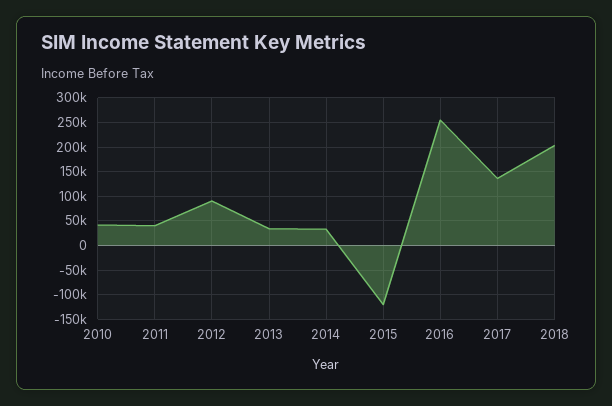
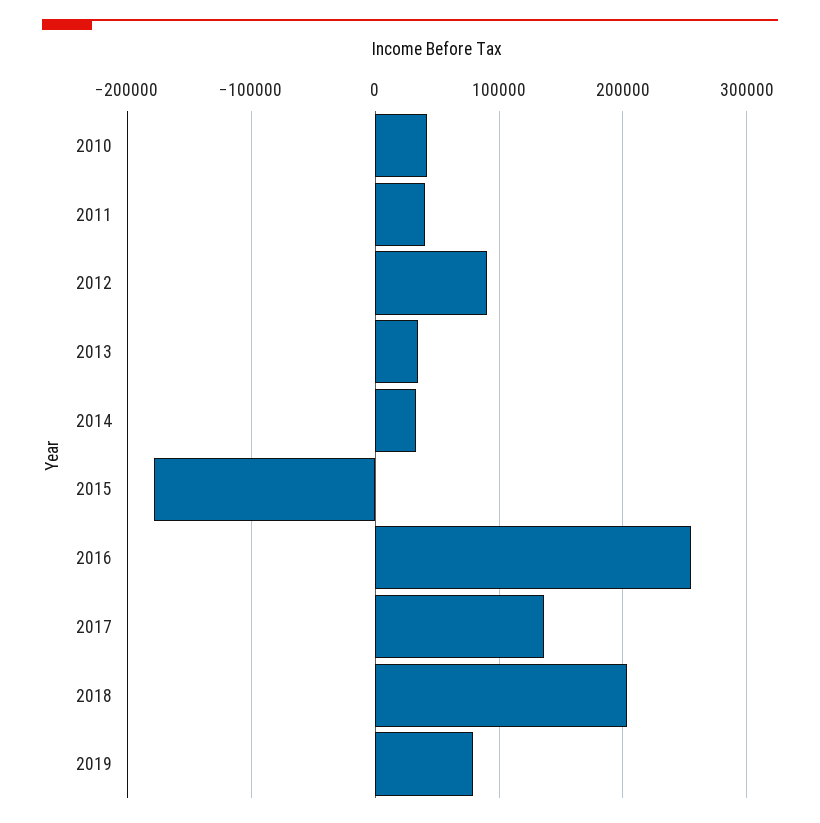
2015: -125000 -> -180000
2019: none -> 80000

